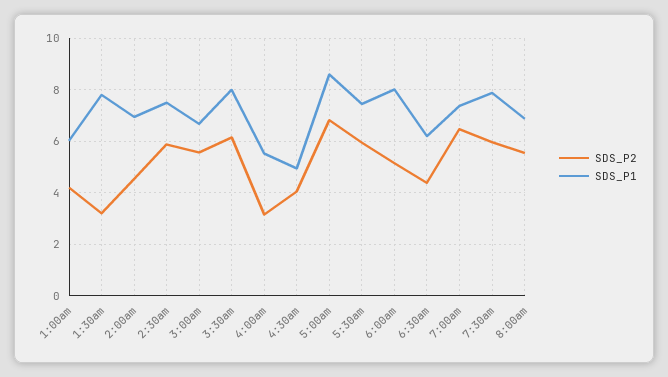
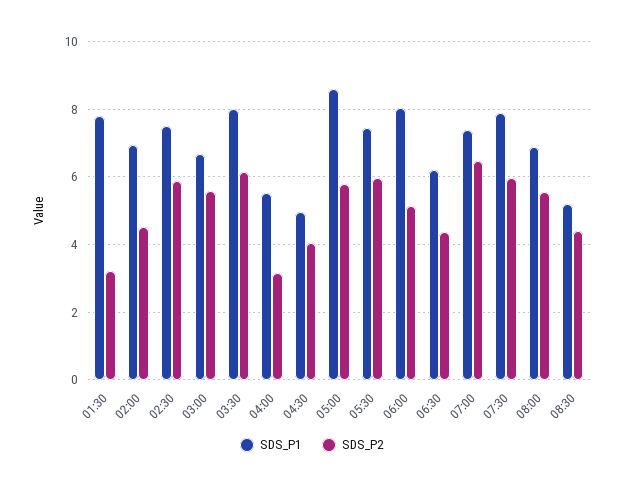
SDS_P2, 1:00am: 4.25 -> none
SDS_P1, 1:00am: 6 -> none
SDS_P2, 5:00am: 6.75 -> 5.8
SDS_P1, 08:30: none -> 5.2
SDS_P2, 08:30: none -> 4.4

